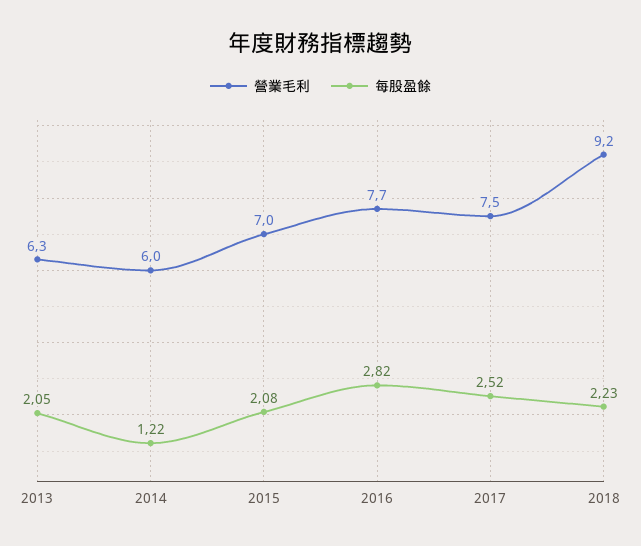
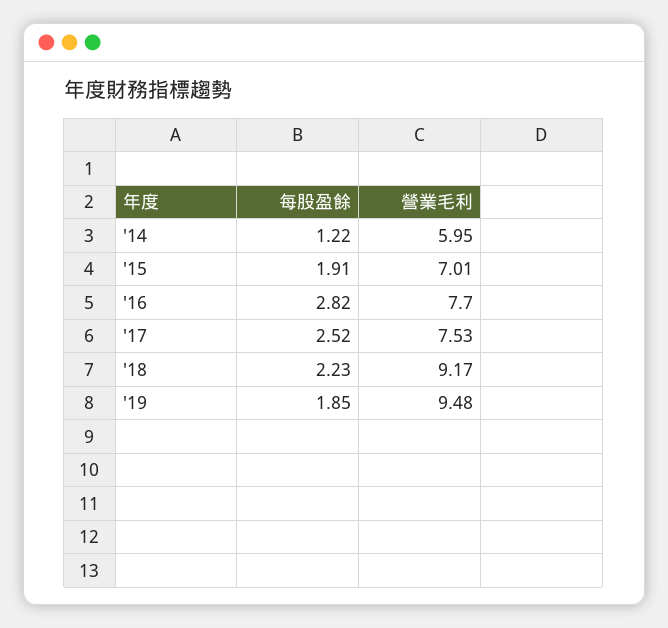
營業毛利, 2013: 6.3 -> none
每股盈餘, 2013: 2.05 -> none
每股盈餘, 2015: 2.08 -> 1.91
每股盈餘, '19: none -> 1.85
營業毛利, '19: none -> 9.48

